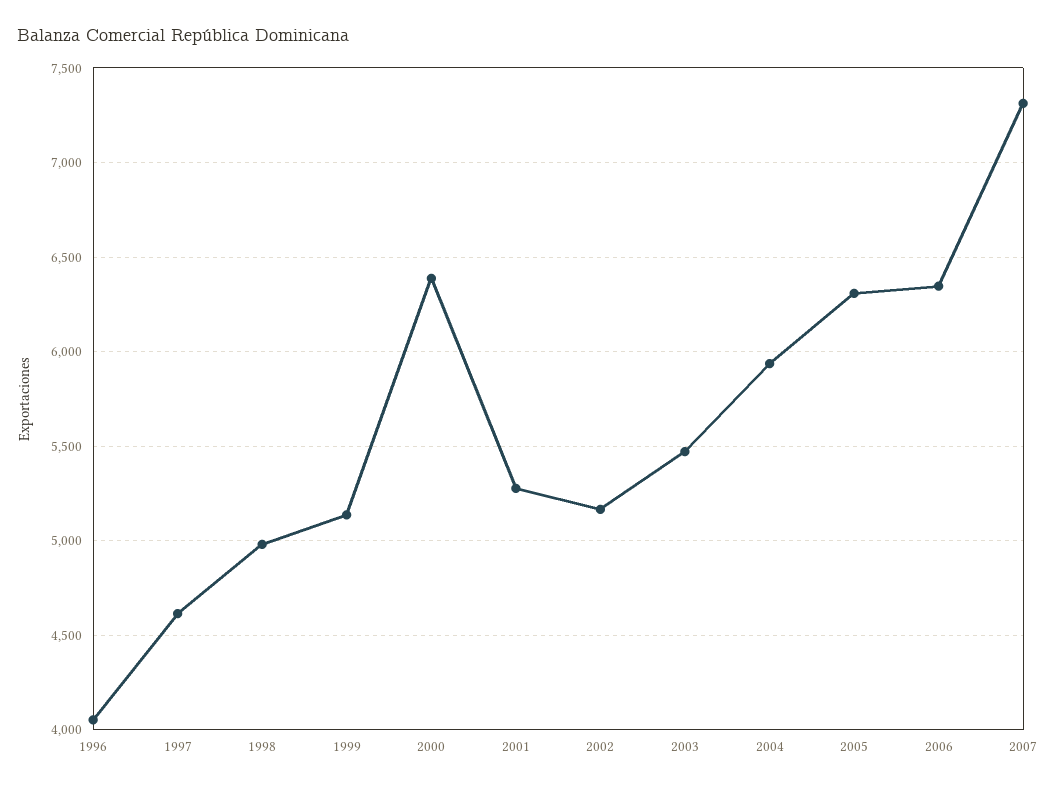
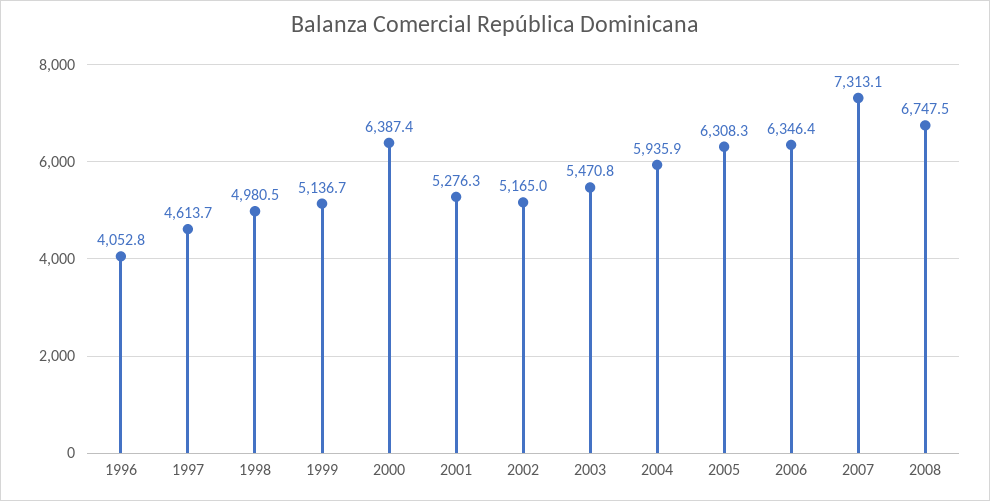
2008: none -> 6747.5

